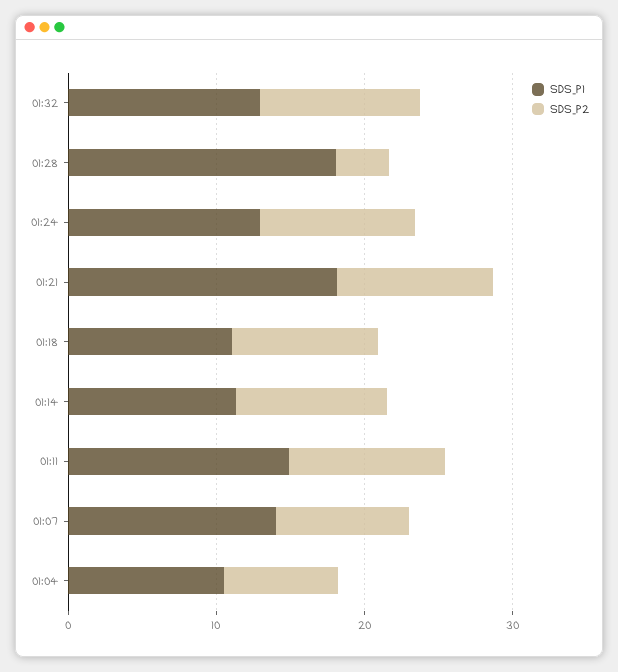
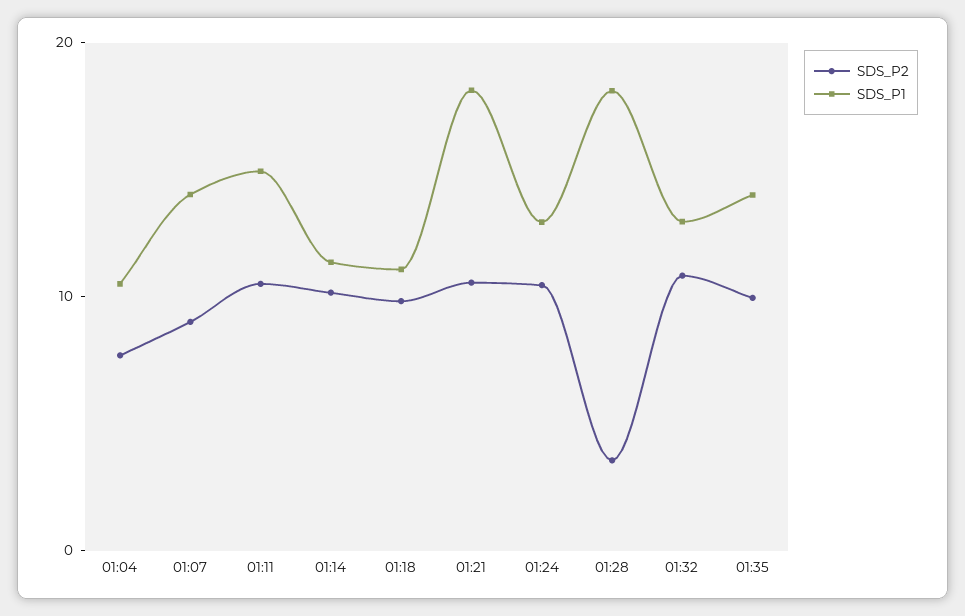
SDS_P2, 01:35: none -> 10
SDS_P1, 01:35: none -> 14

